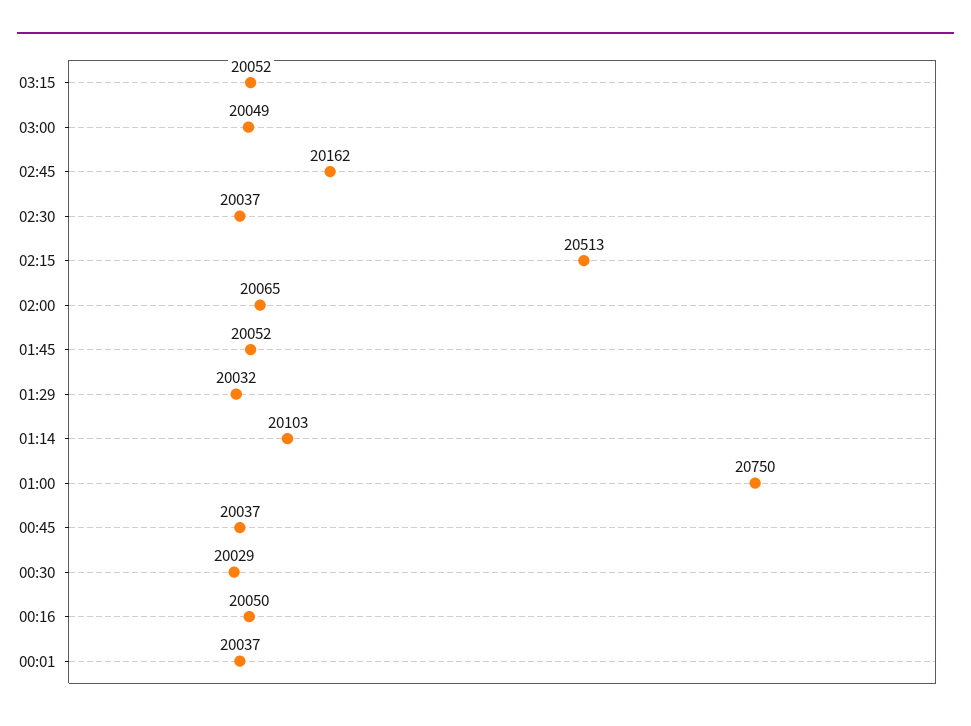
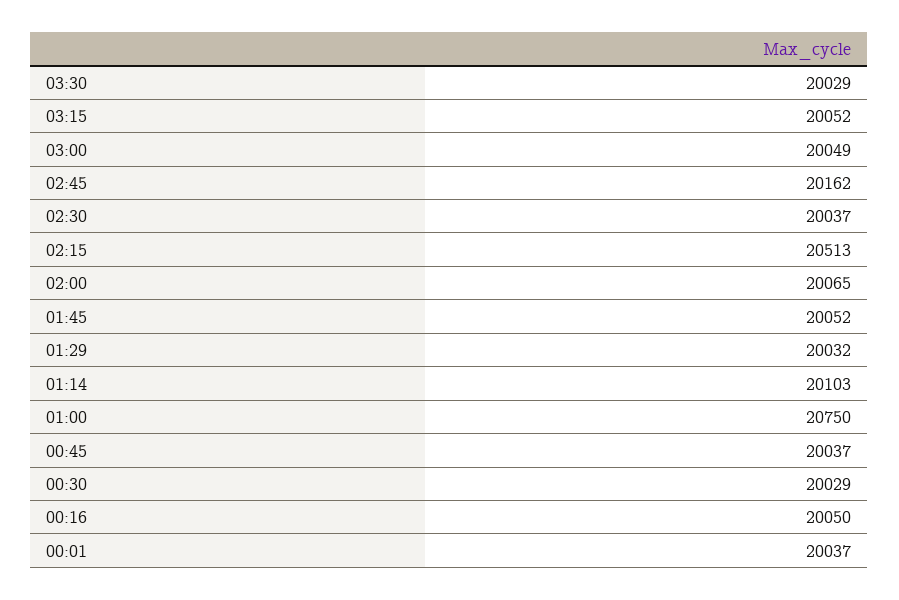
03:30: none -> 20029

